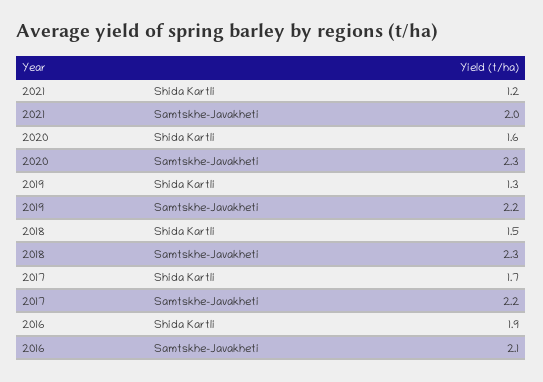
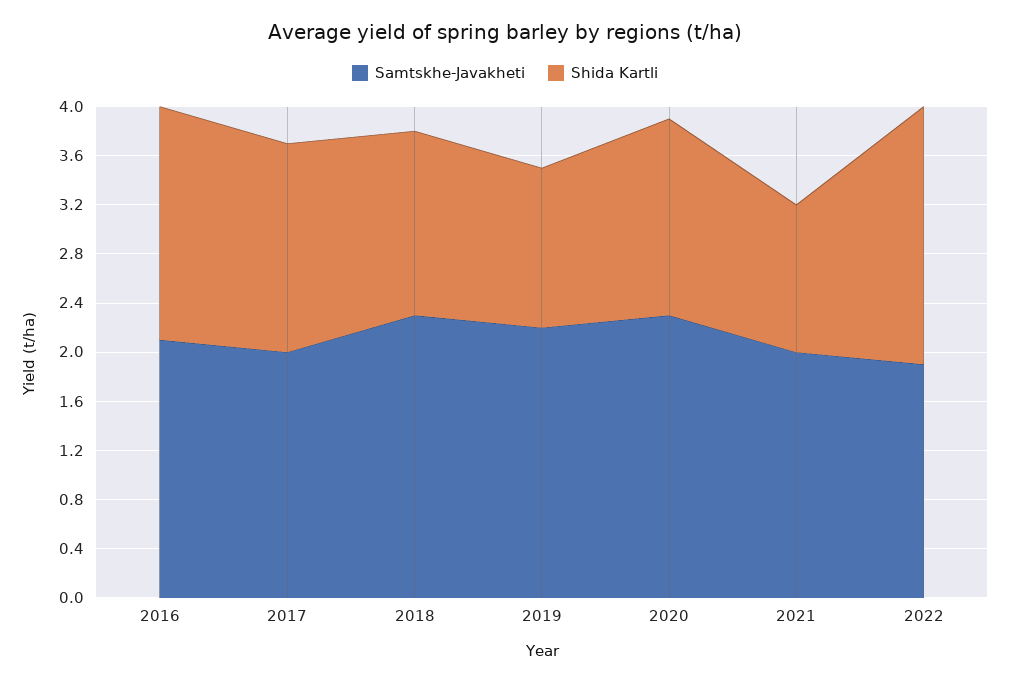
Samtskhe-Javakheti, 2017: 2.2 -> 2
Samtskhe-Javakheti, 2022: none -> 1.9
Shida Kartli, 2022: none -> 2.1

